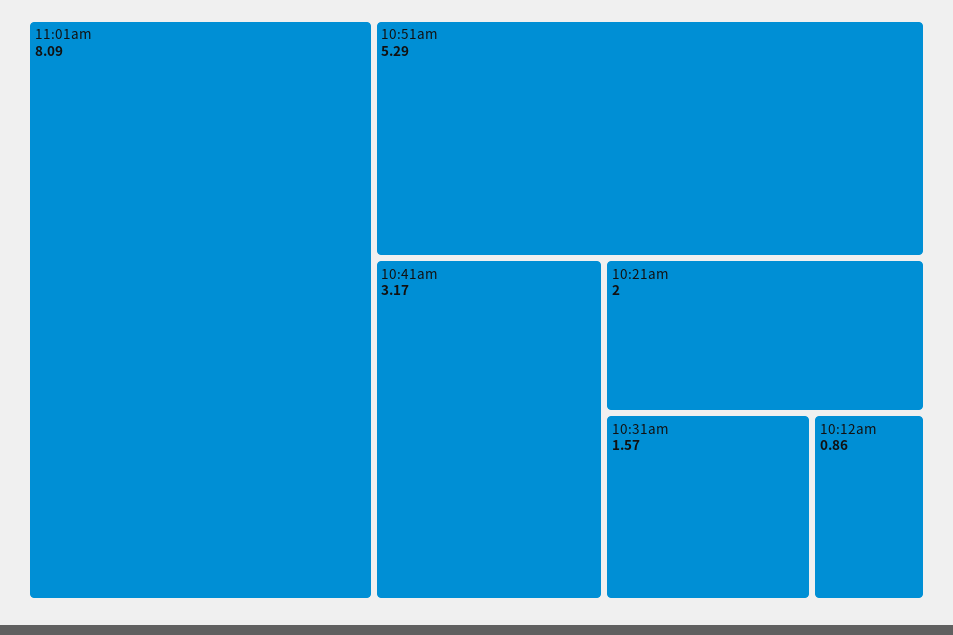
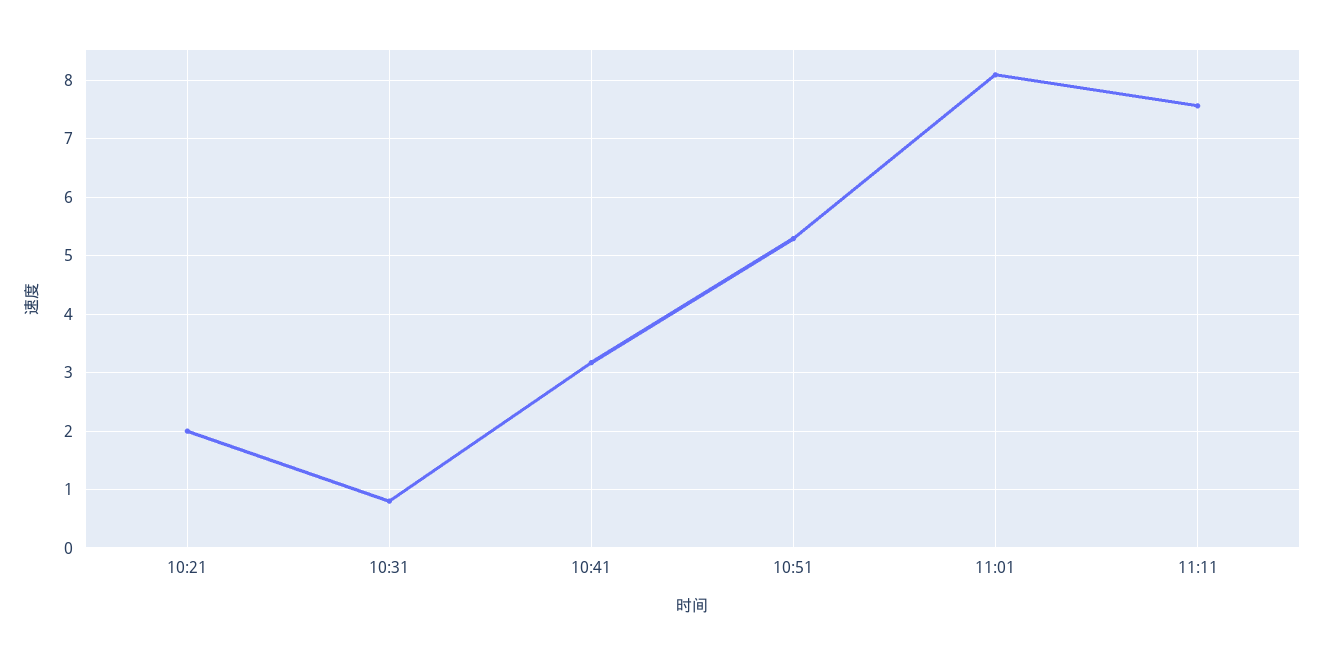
10:31am: 1.57 -> 0.8
10:12am: 0.86 -> none
11:11: none -> 7.6

